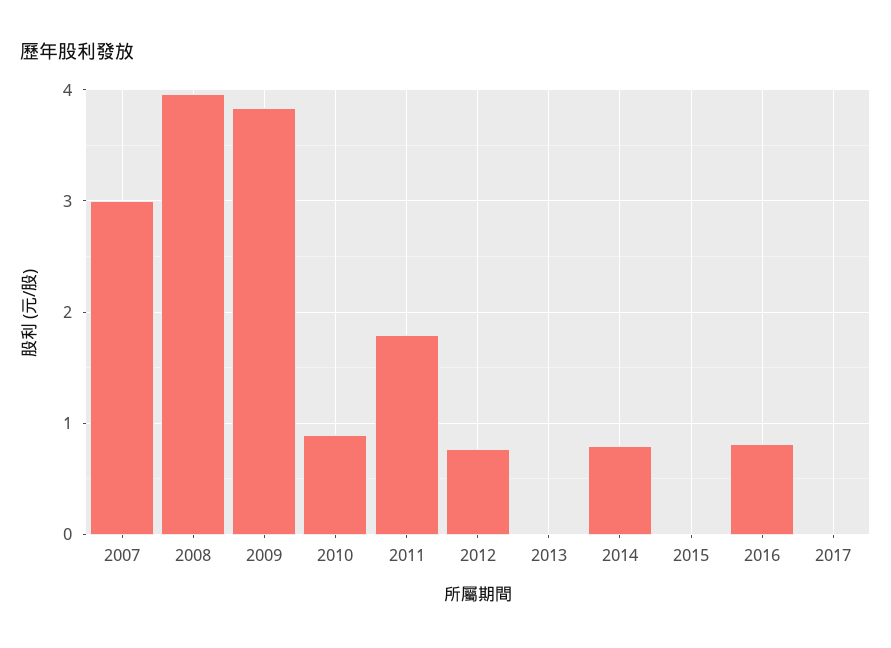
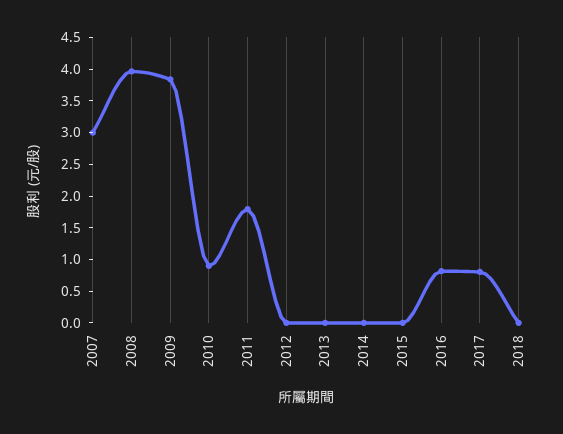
2012: 0.8 -> 0
2014: 0.8 -> 0
2017: 0 -> 0.75
2018: none -> 0

